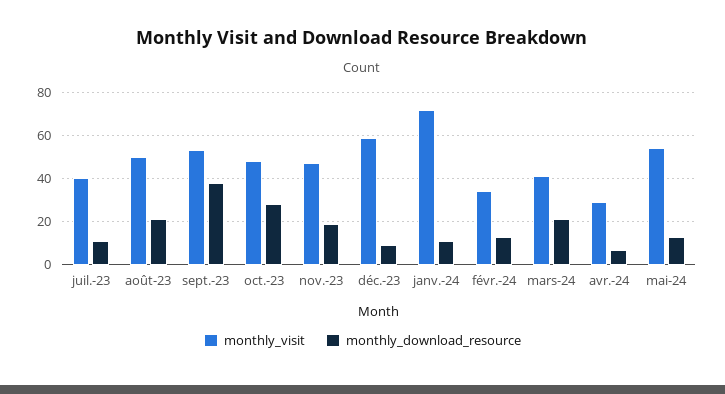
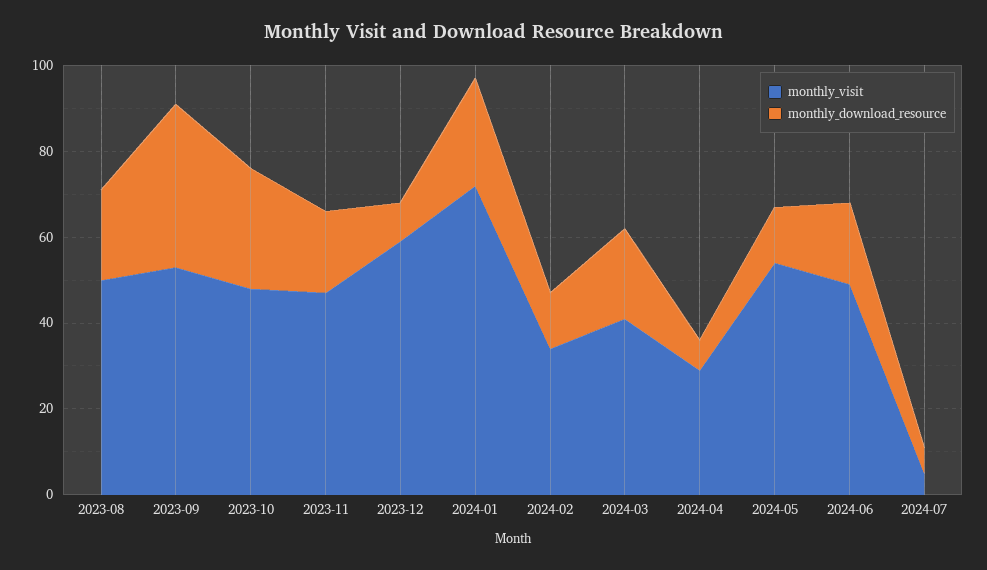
monthly_visit, juil.-23: 40 -> none
monthly_download_resource, juil.-23: 10 -> none
monthly_download_resource, janv.-24: 10 -> 25
monthly_visit, 2024-06: none -> 50
monthly_download_resource, 2024-06: none -> 20
monthly_visit, 2024-07: none -> 5
monthly_download_resource, 2024-07: none -> 5

